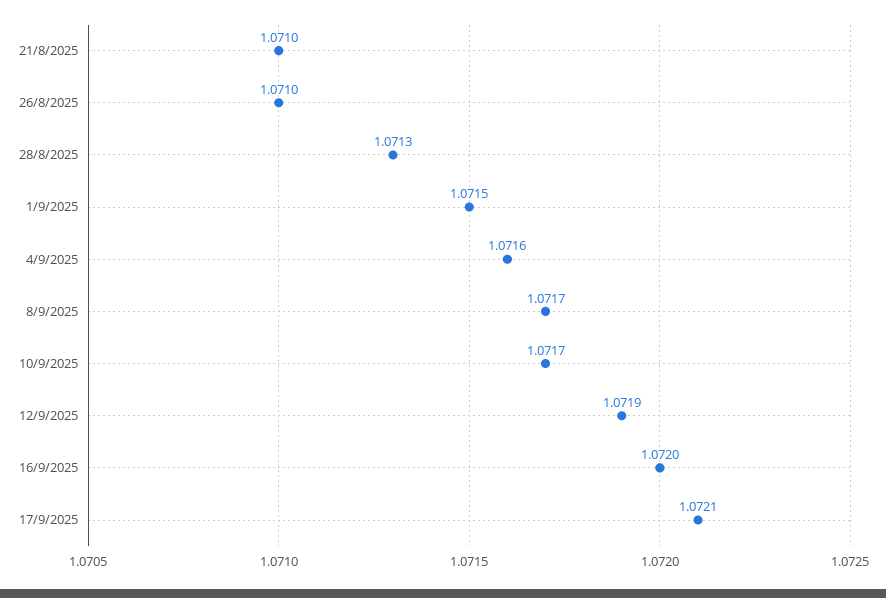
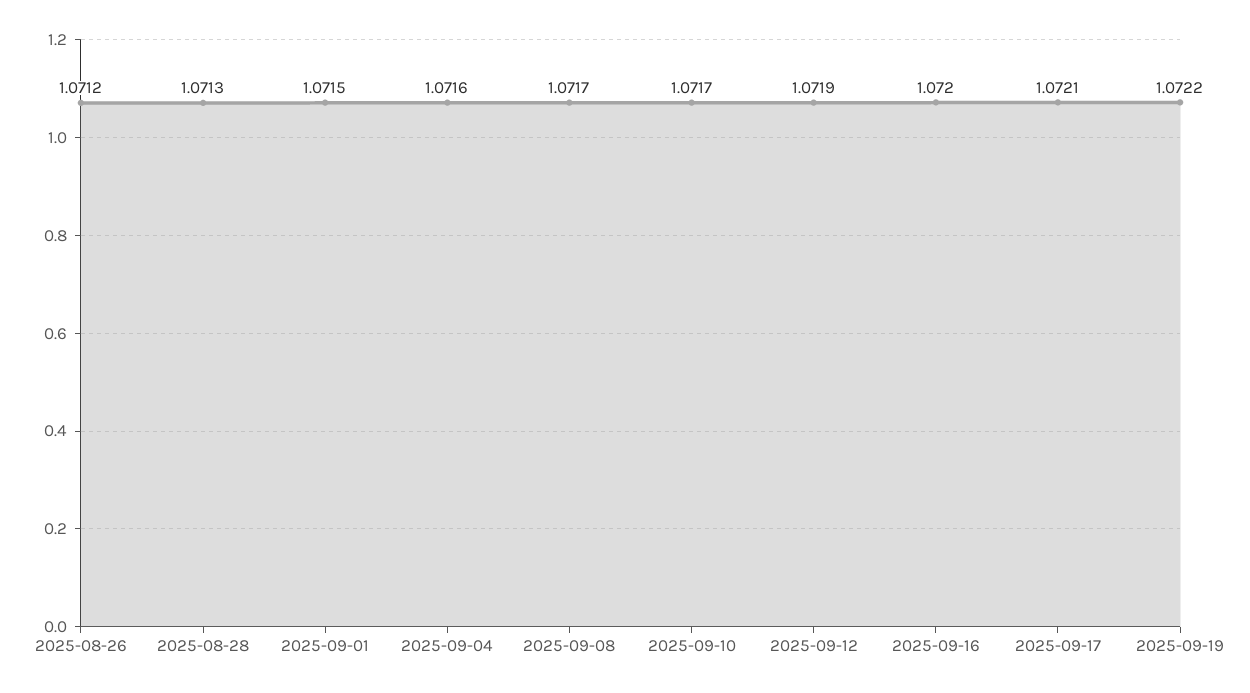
21/8/2025: 1.071 -> none
26/8/2025: 1.071 -> 1.0712
2025-09-19: none -> 1.0722

